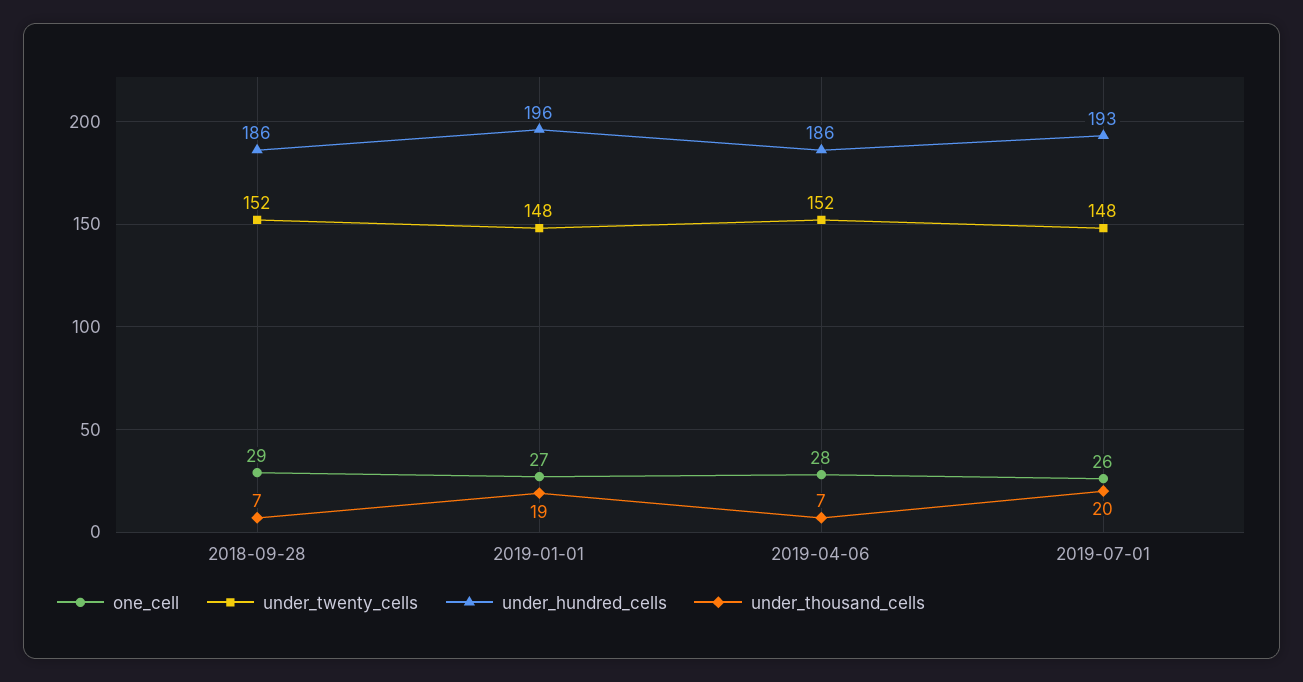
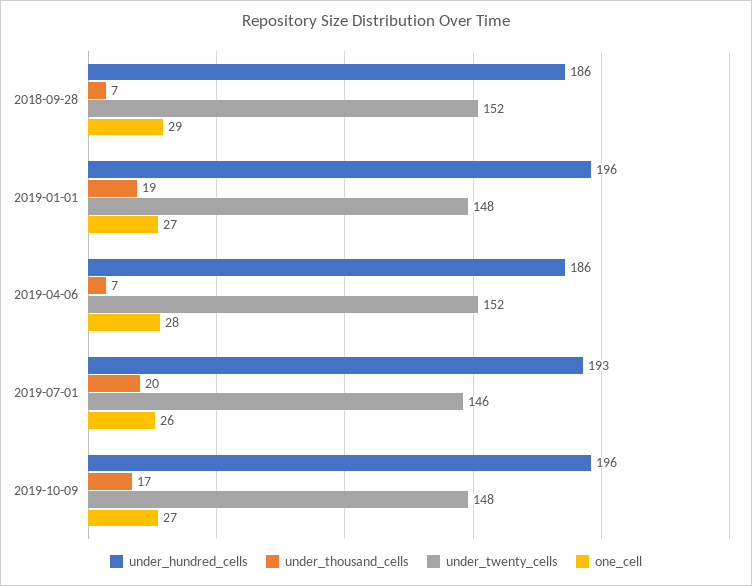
under_twenty_cells, 2019-07-01: 148 -> 146
under_hundred_cells, 2019-10-09: none -> 196
under_thousand_cells, 2019-10-09: none -> 17
under_twenty_cells, 2019-10-09: none -> 148
one_cell, 2019-10-09: none -> 27

